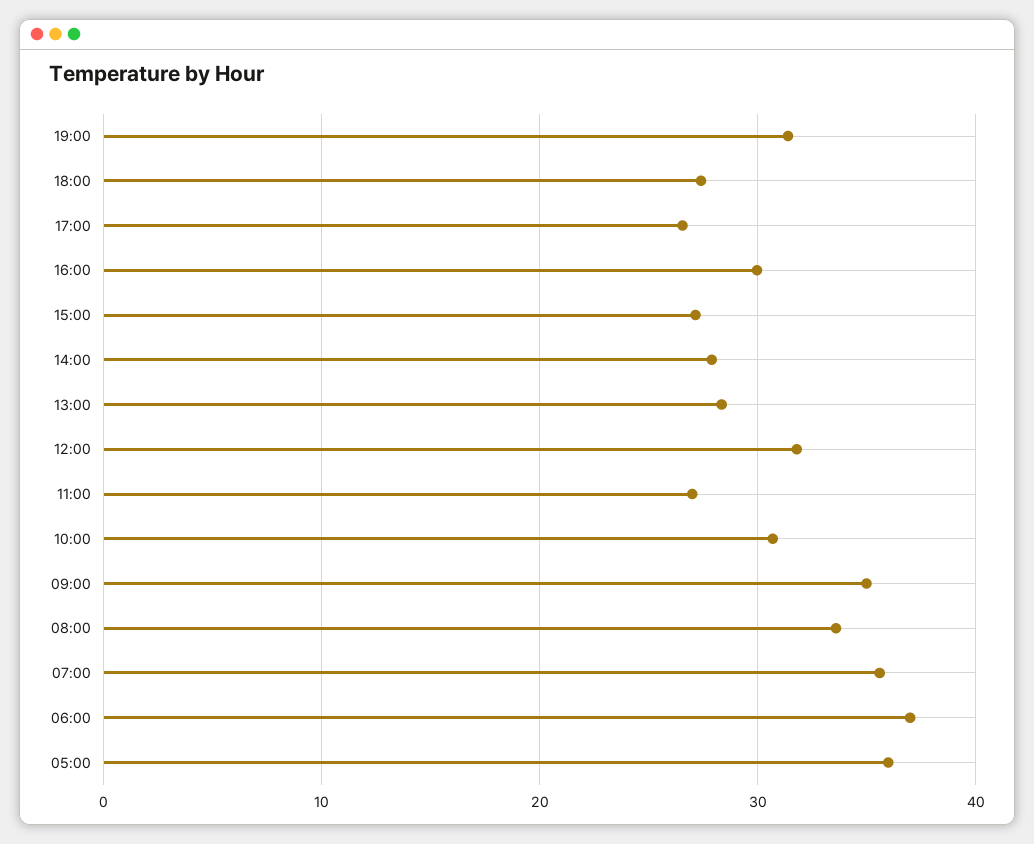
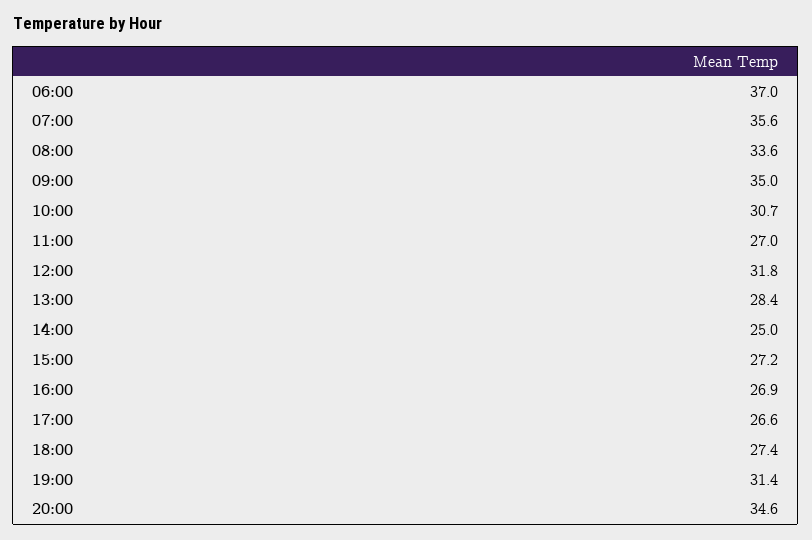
16:00: 30 -> 26.9
14:00: 28 -> 25
05:00: 36 -> none
20:00: none -> 34.6

